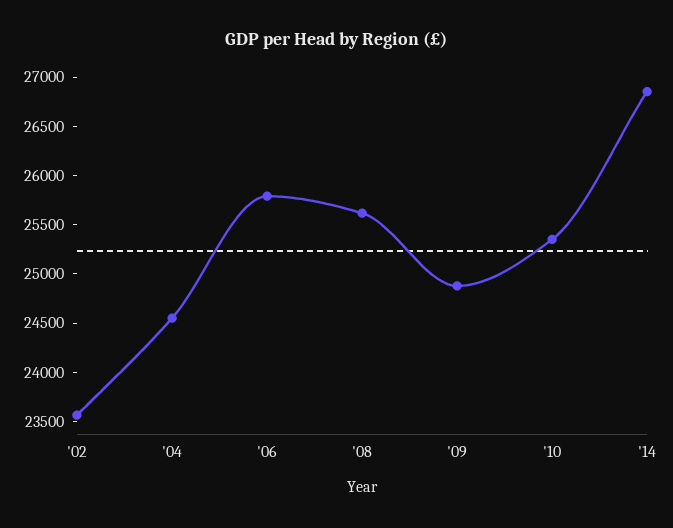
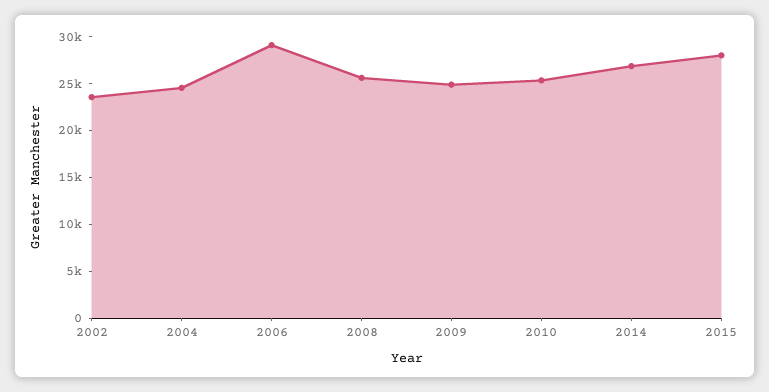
'06: 25800 -> 29000
2015: none -> 28000

